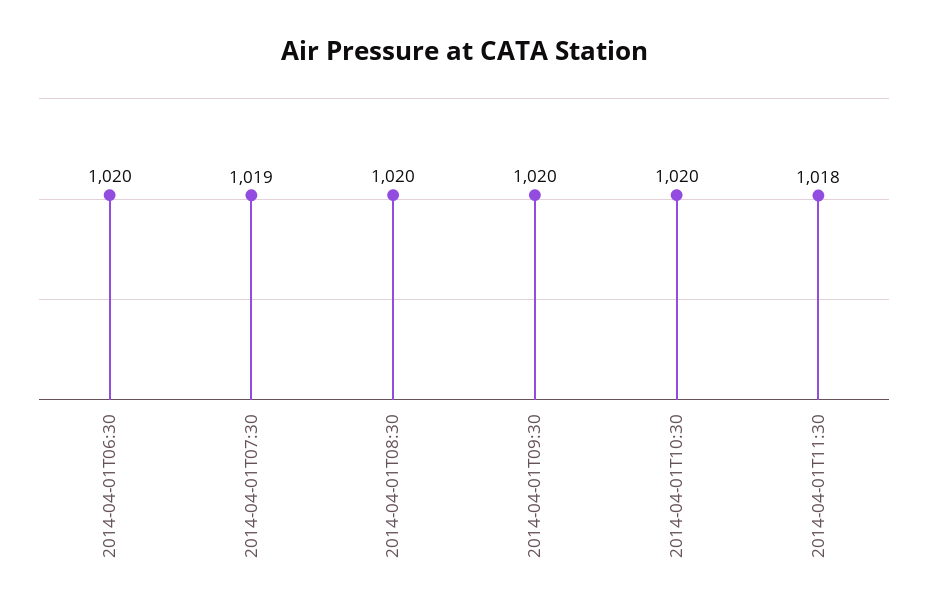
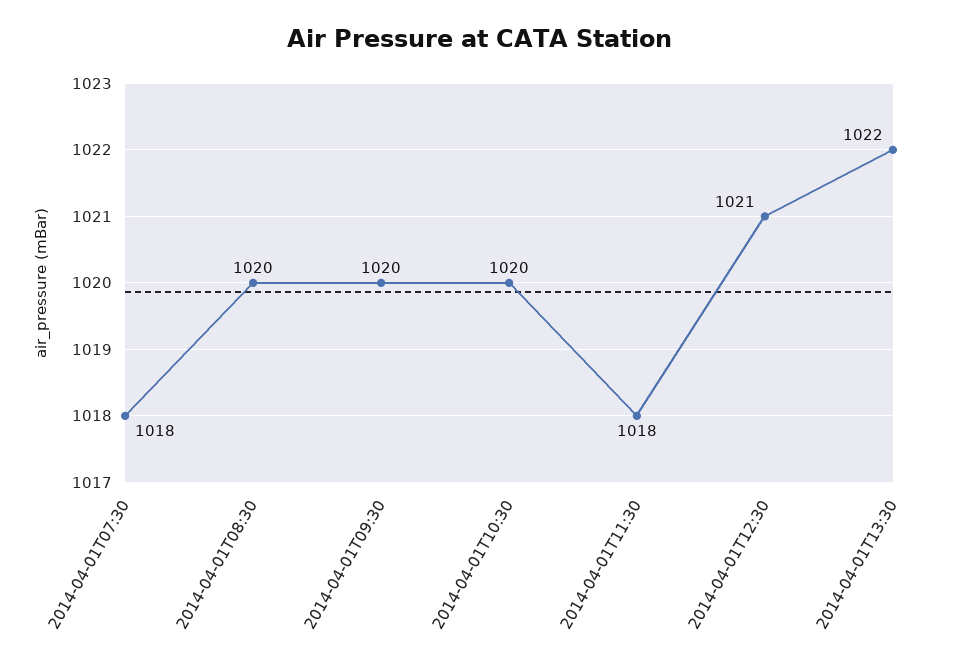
2014-04-01T06:30: 1020 -> none
2014-04-01T07:30: 1019 -> 1018
2014-04-01T12:30: none -> 1021
2014-04-01T13:30: none -> 1022

